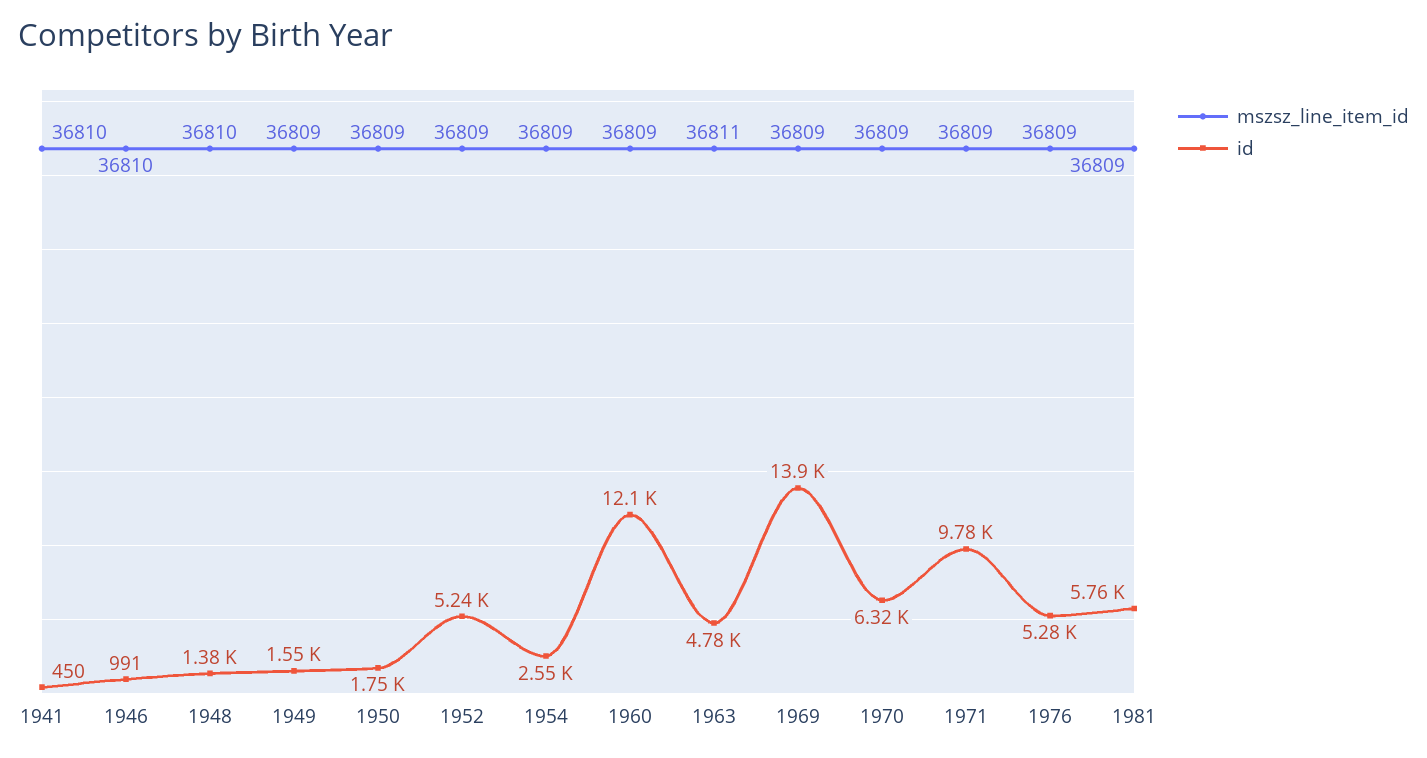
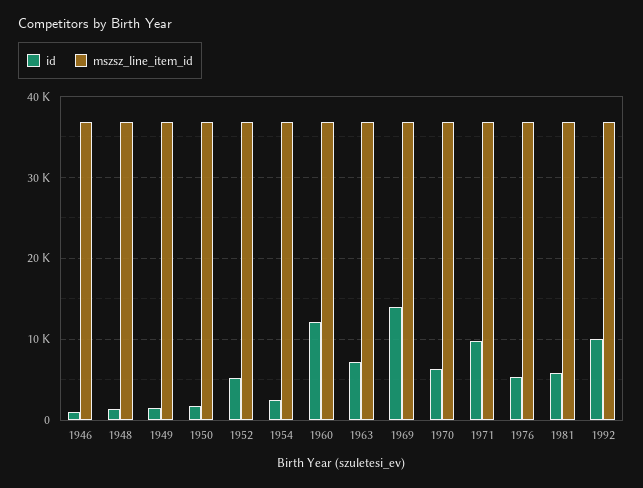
mszsz_line_item_id, 1941: 36810 -> none
id, 1941: 450 -> none
id, 1963: 4780 -> 7000
id, 1992: none -> 10000
mszsz_line_item_id, 1992: none -> 37000

